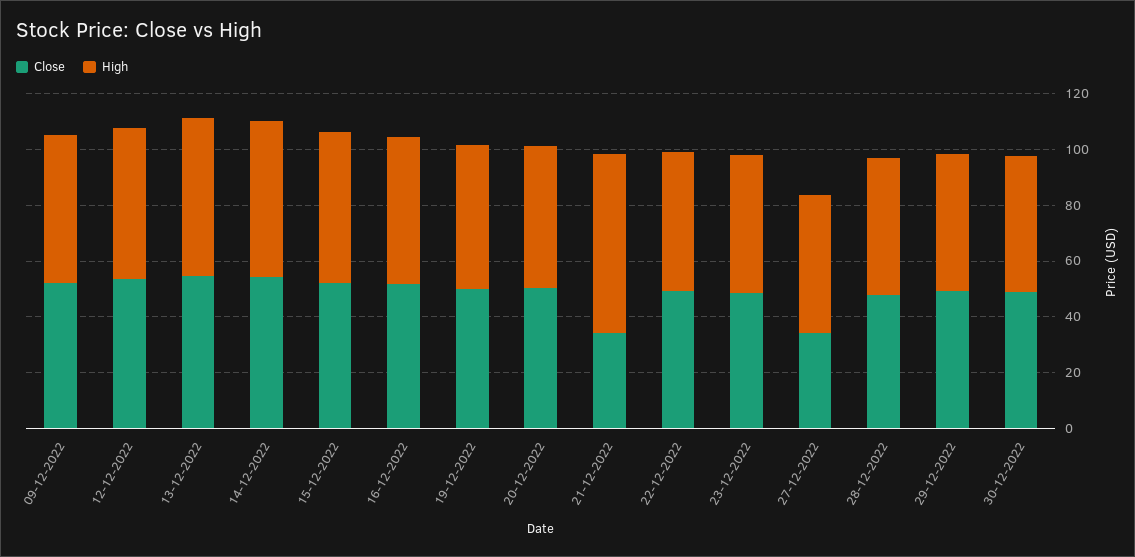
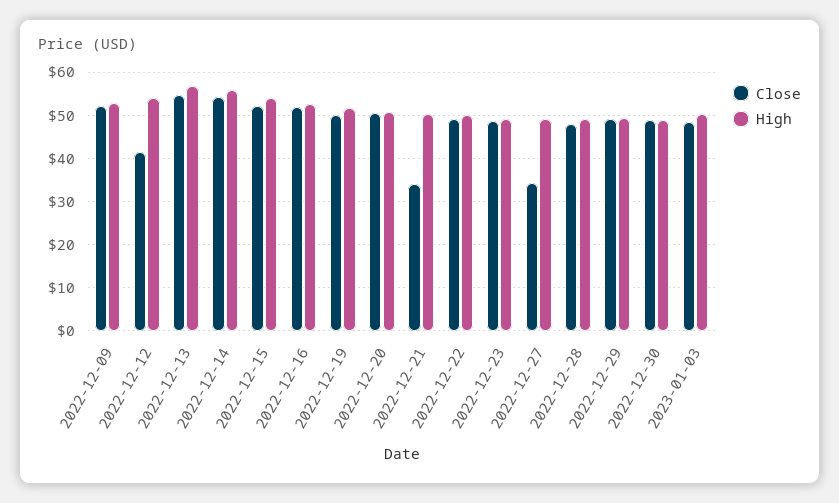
Close, 12-12-2022: 55 -> 42
High, 21-12-2022: 65 -> 50
Close, 2023-01-03: none -> 48
High, 2023-01-03: none -> 50

